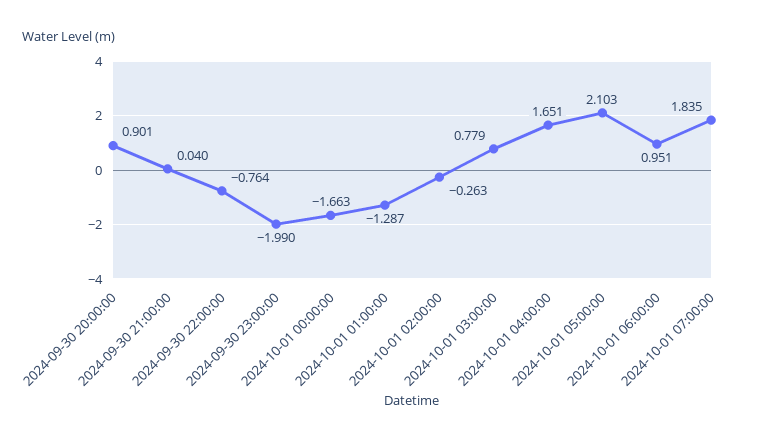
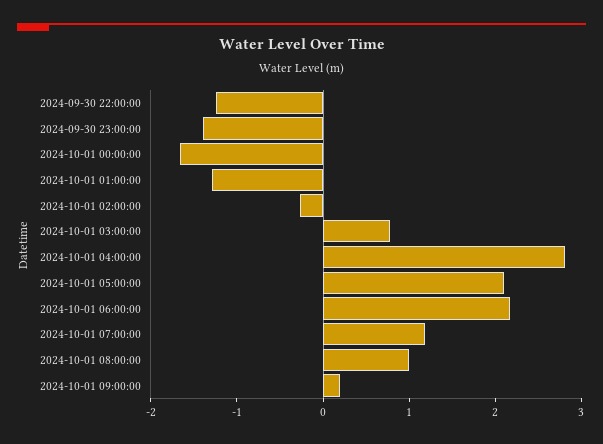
2024-09-30 20:00:00: 0.901 -> none
2024-09-30 21:00:00: 0.04 -> none
2024-09-30 22:00:00: -0.764 -> -1.2
2024-09-30 23:00:00: -1.99 -> -1.4
2024-10-01 04:00:00: 1.651 -> 2.8
2024-10-01 06:00:00: 0.951 -> 2.2
2024-10-01 07:00:00: 1.835 -> 1.2
2024-10-01 08:00:00: none -> 1
2024-10-01 09:00:00: none -> 0.2

